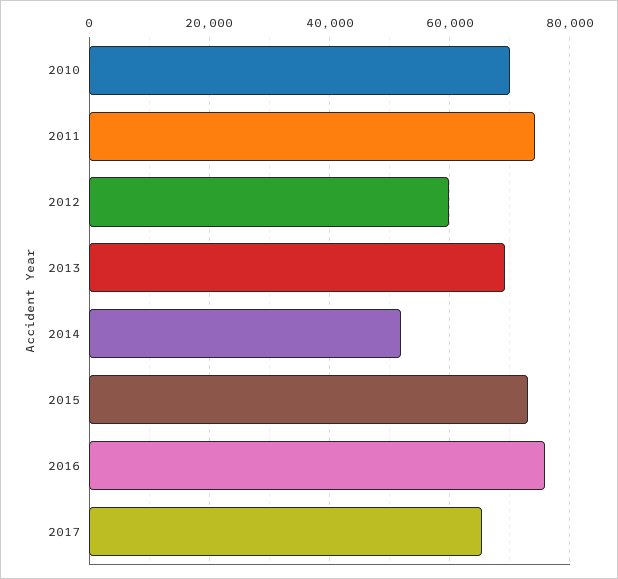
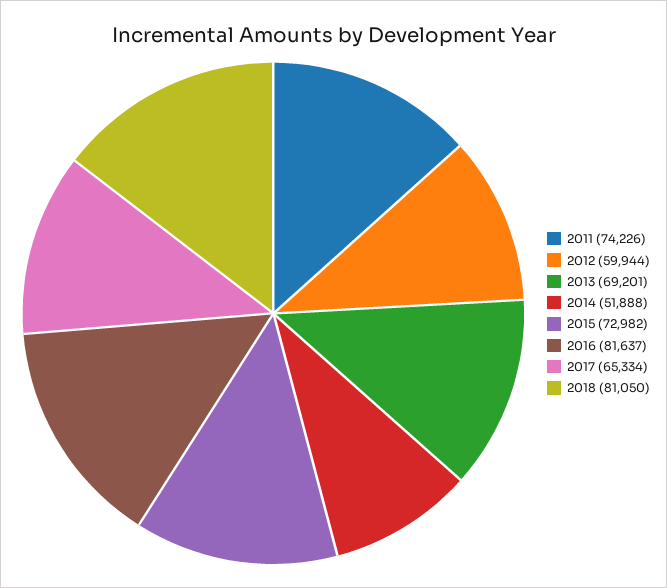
2010: 70000 -> none
2016: 76000 -> 81637
2018: none -> 81050

